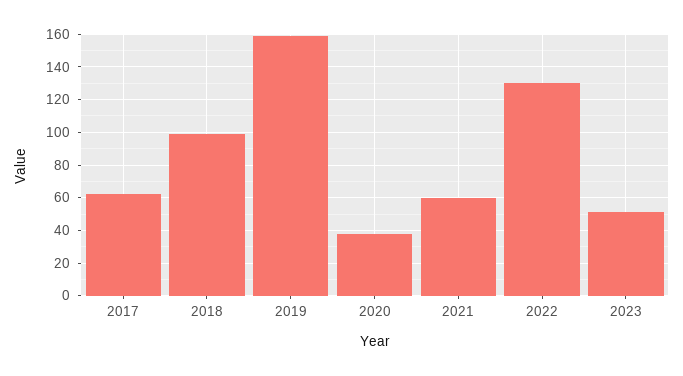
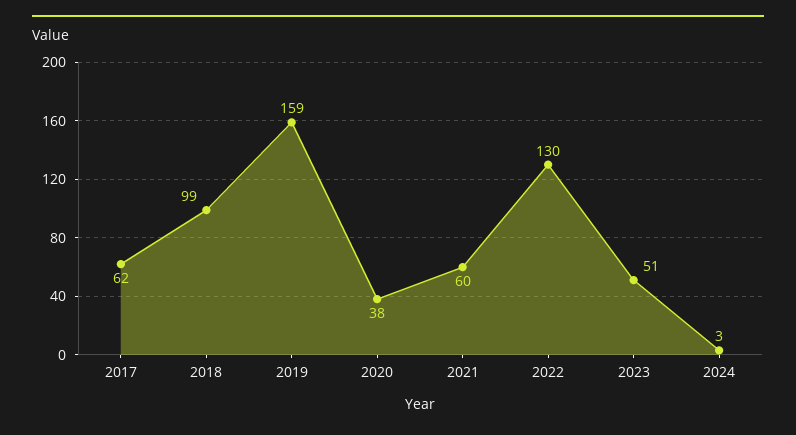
2024: none -> 3

